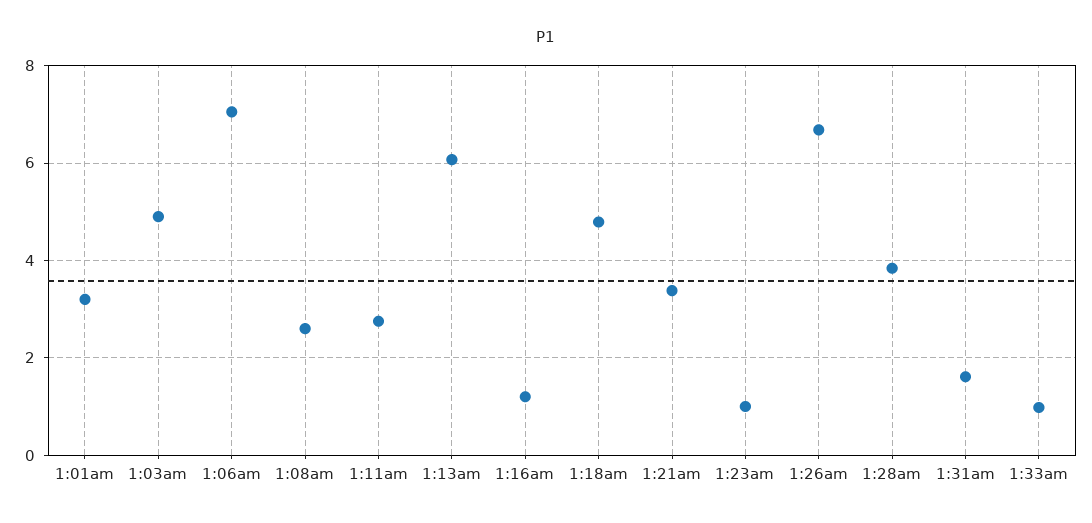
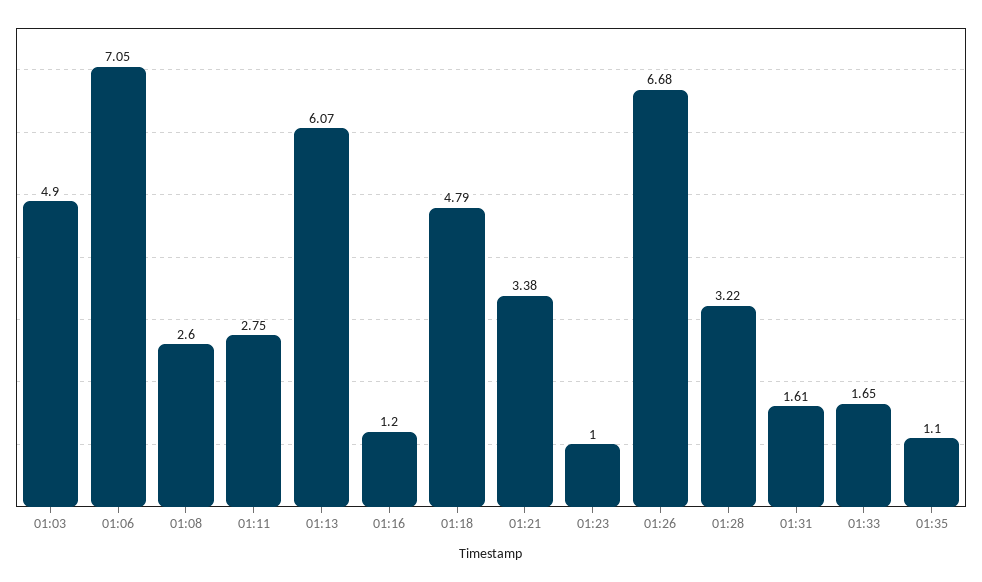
1:01am: 3.2 -> none
1:28am: 3.8 -> 3.22
1:33am: 1 -> 1.65
01:35: none -> 1.1

